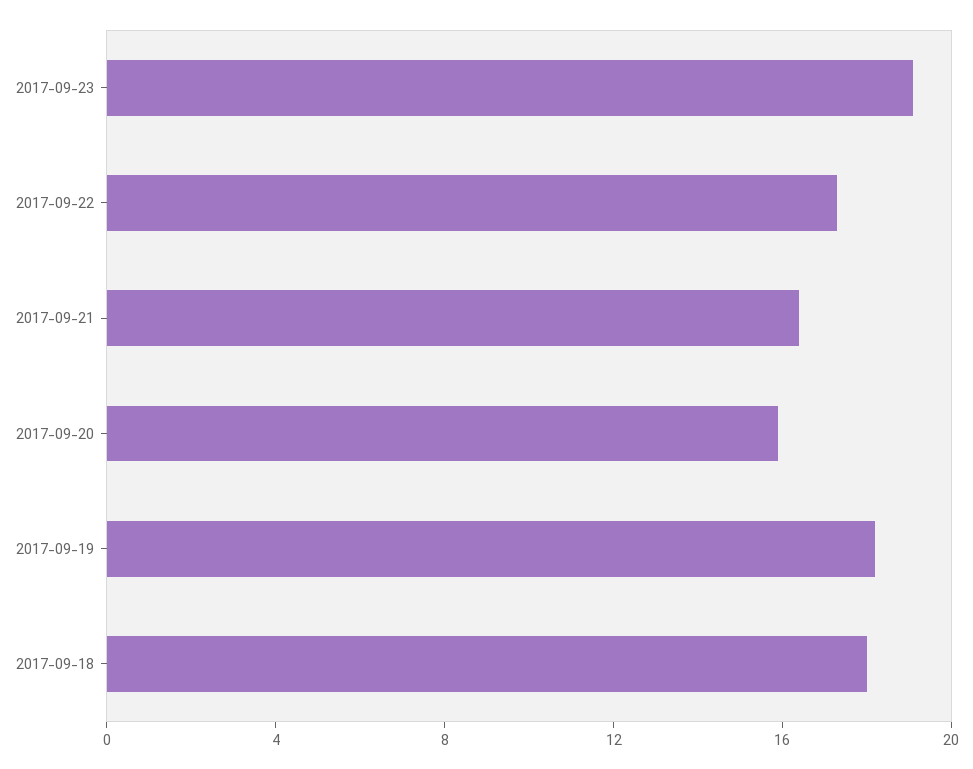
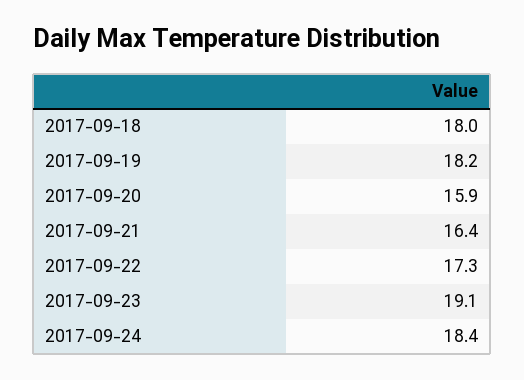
2017-09-24: none -> 18.4

